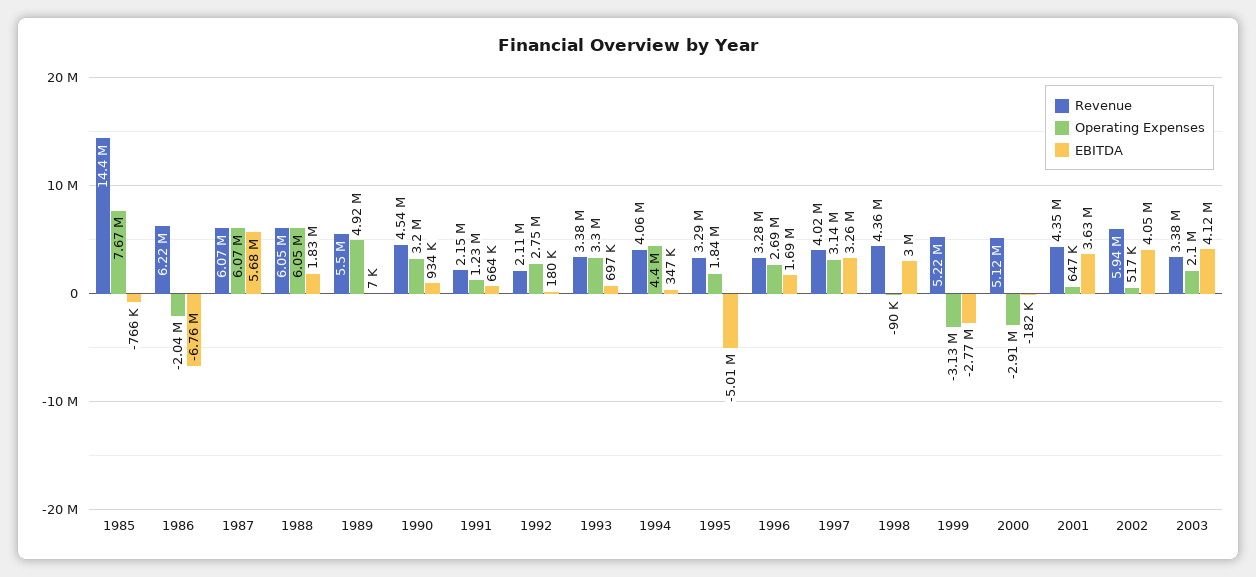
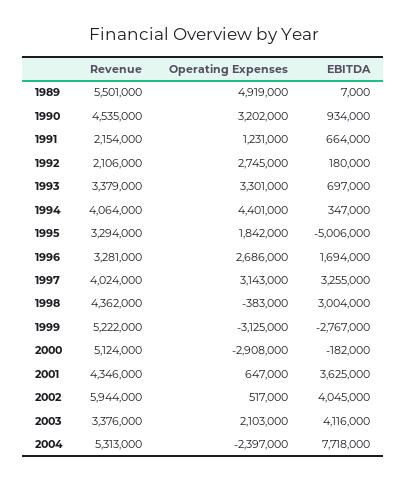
Revenue, 1985: 14400000 -> none
Operating Expenses, 1985: 7670000 -> none
EBITDA, 1985: -766000 -> none
Revenue, 1986: 6220000 -> none
Operating Expenses, 1986: -2040000 -> none
EBITDA, 1986: -6760000 -> none
Revenue, 1987: 6070000 -> none
Operating Expenses, 1987: 6070000 -> none
EBITDA, 1987: 5680000 -> none
Revenue, 1988: 6050000 -> none
Operating Expenses, 1988: 6050000 -> none
EBITDA, 1988: 1830000 -> none
Operating Expenses, 1998: -90000 -> -383000
Revenue, 2004: none -> 5313000
Operating Expenses, 2004: none -> -2397000
EBITDA, 2004: none -> 7718000

